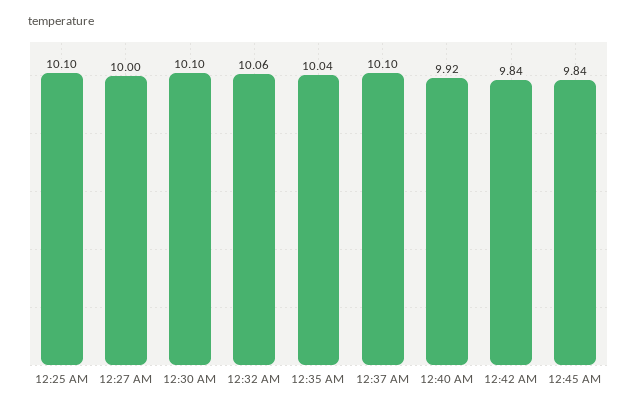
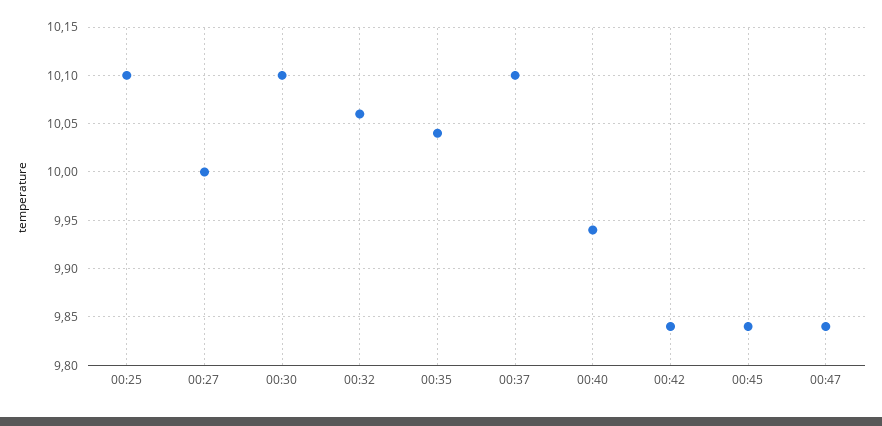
12:40 AM: 9.92 -> 9.94
00:47: none -> 9.84

